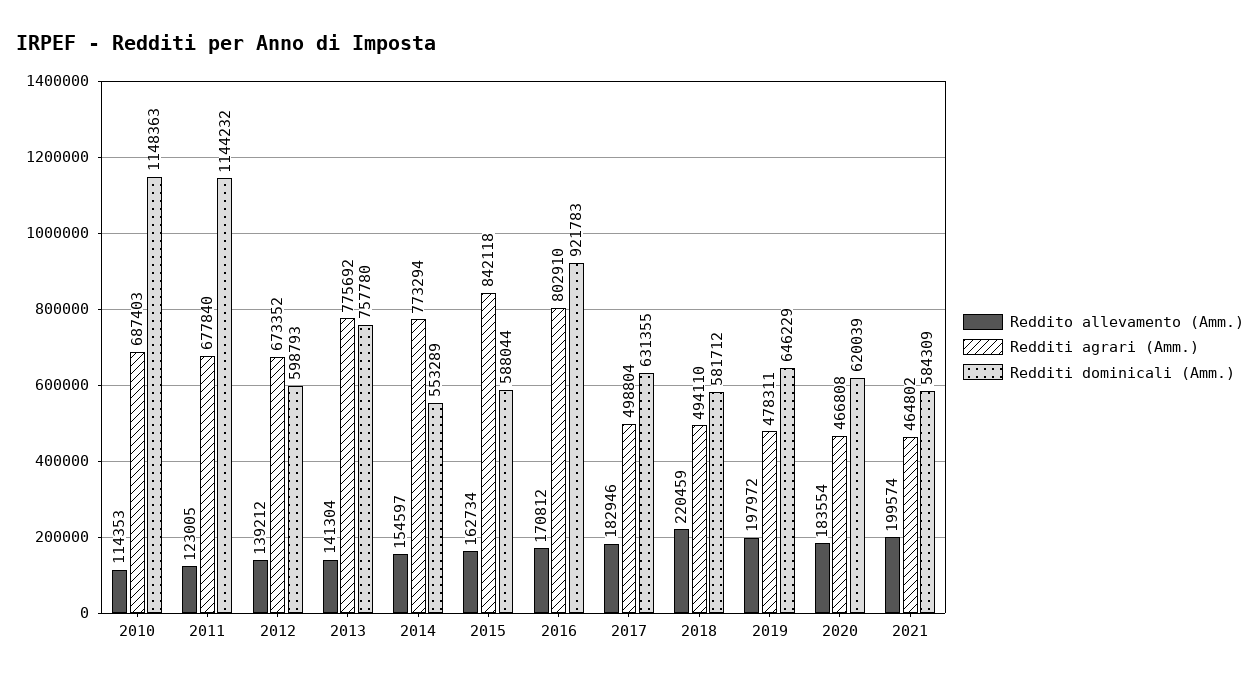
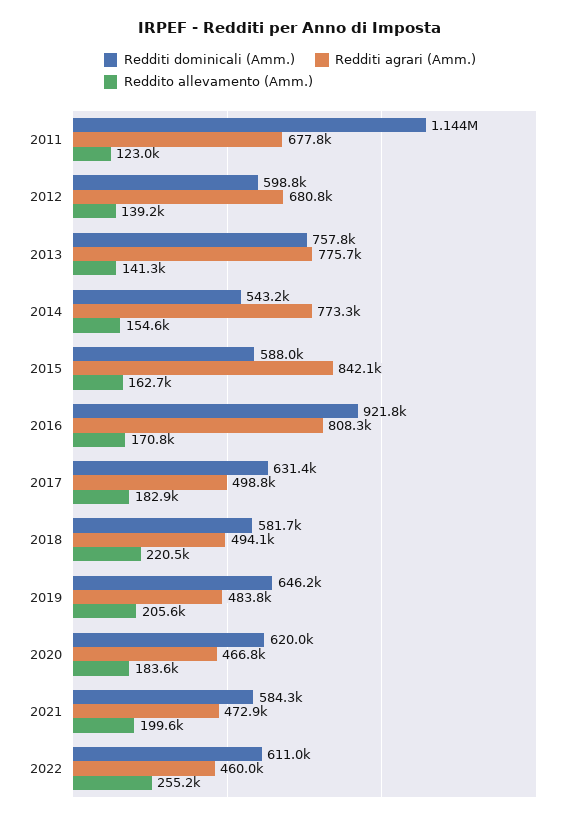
Reddito allevamento (Amm.), 2010: 114353 -> none
Redditi agrari (Amm.), 2010: 687403 -> none
Redditi dominicali (Amm.), 2010: 1148363 -> none
Redditi agrari (Amm.), 2012: 673352 -> 680800
Redditi dominicali (Amm.), 2014: 553289 -> 543200
Redditi agrari (Amm.), 2016: 802910 -> 808300
Reddito allevamento (Amm.), 2019: 197972 -> 205600
Redditi agrari (Amm.), 2019: 478311 -> 483800
Redditi agrari (Amm.), 2021: 464802 -> 472900
Redditi dominicali (Amm.), 2022: none -> 611000
Redditi agrari (Amm.), 2022: none -> 460000
Reddito allevamento (Amm.), 2022: none -> 255200

